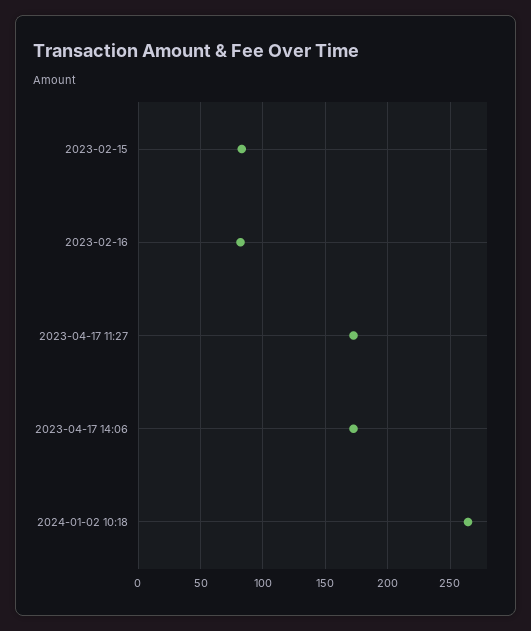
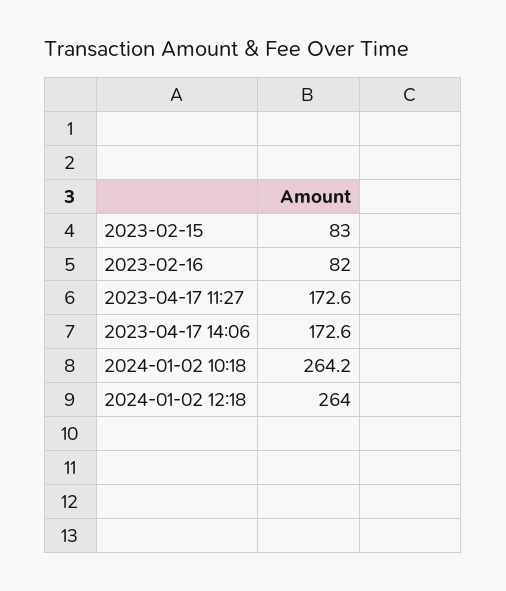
2024-01-02 12:18: none -> 264

